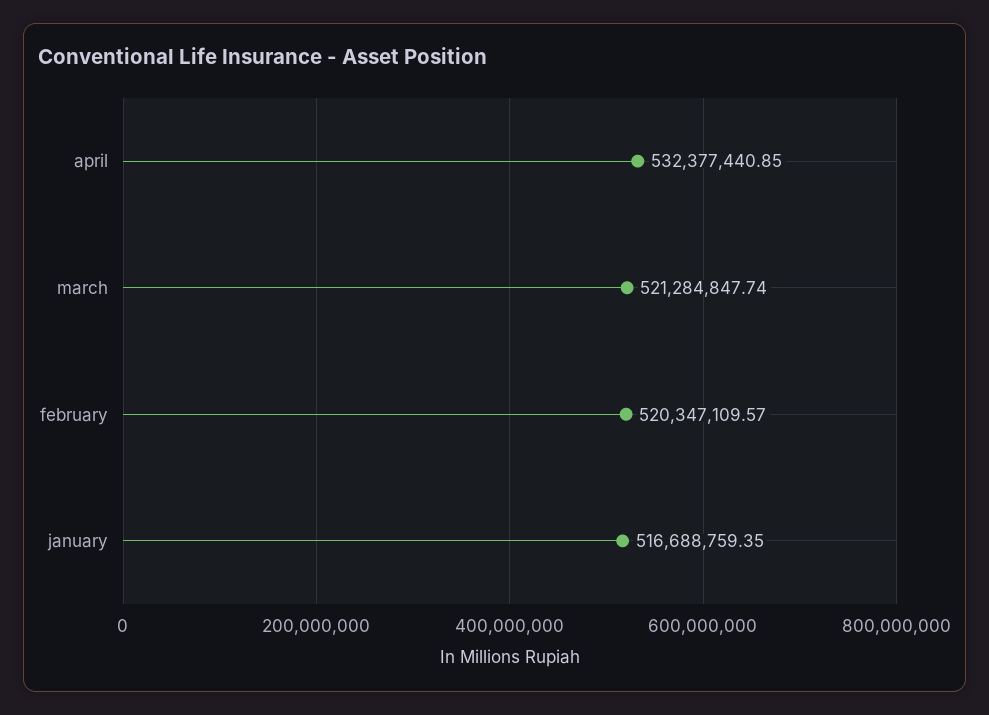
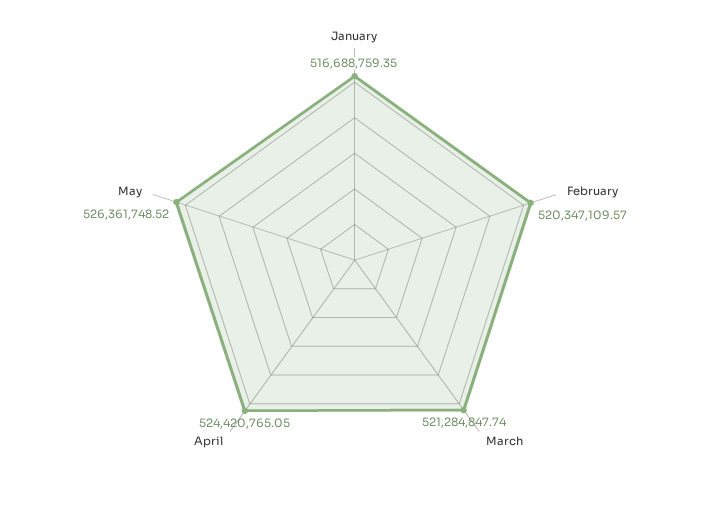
april: 532377440.85 -> 524420765.05
May: none -> 526361748.52

